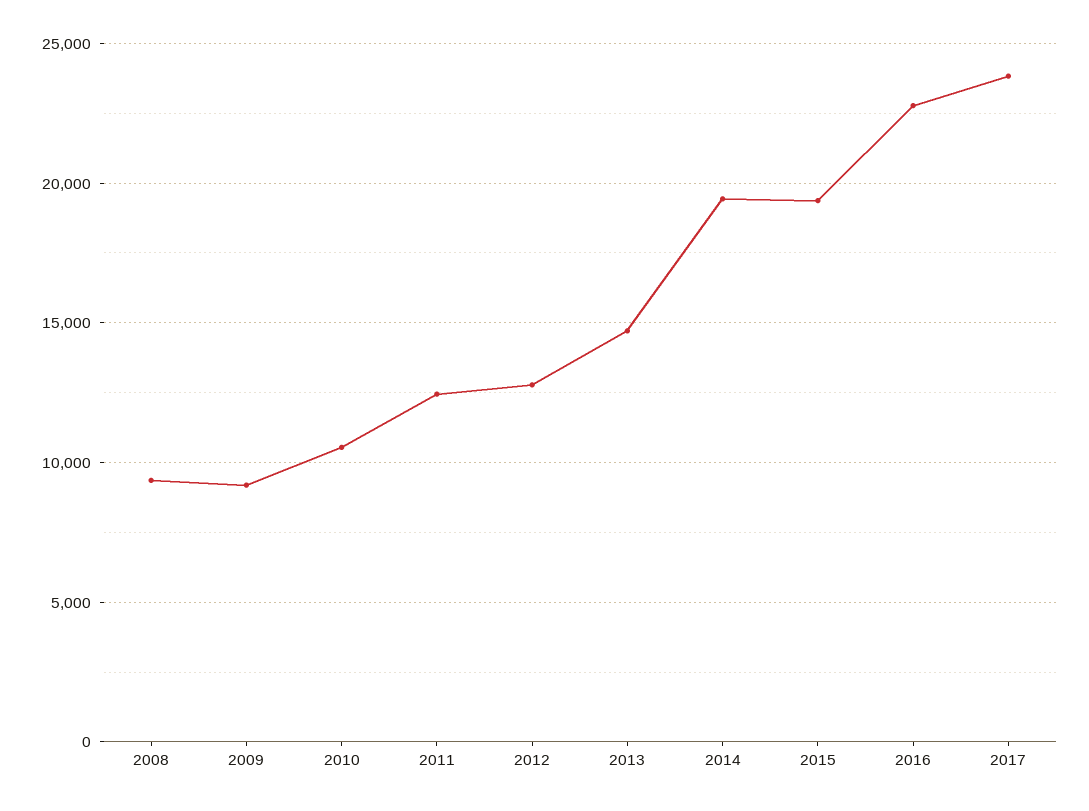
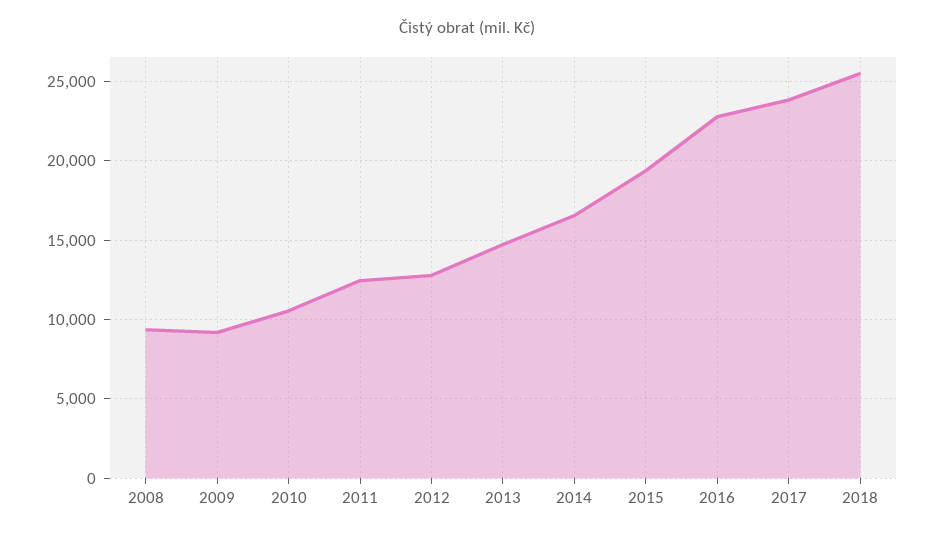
2014: 19500 -> 16500
2018: none -> 25500

